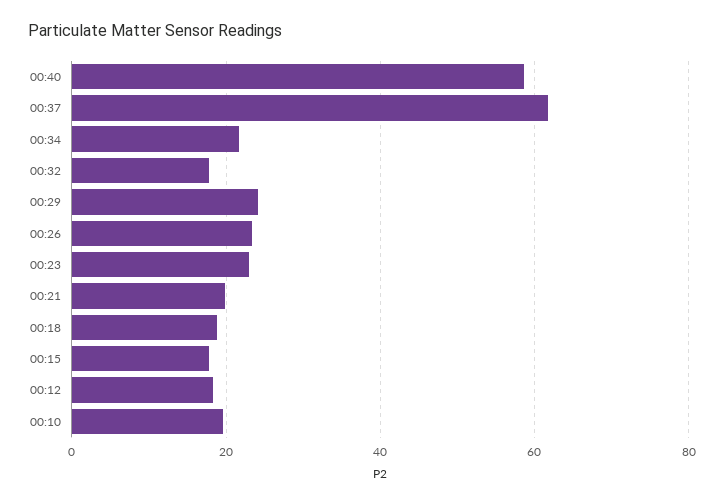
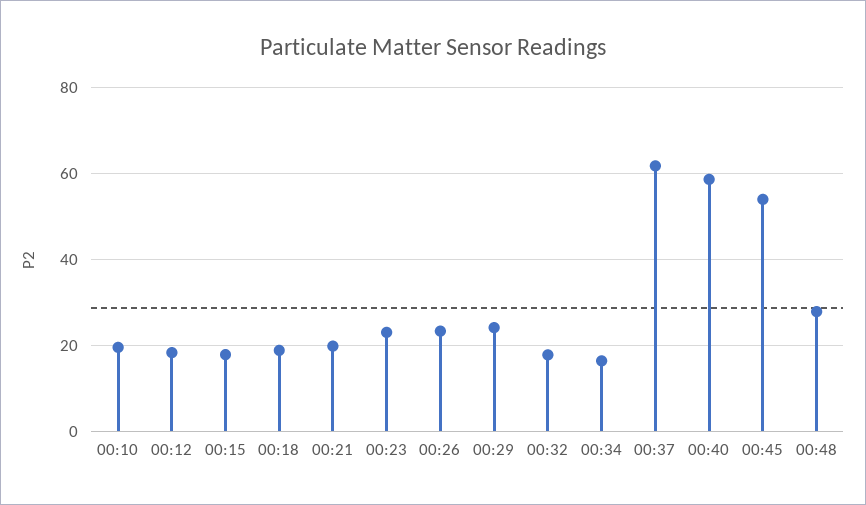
00:34: 22 -> 16
00:45: none -> 54
00:48: none -> 28

